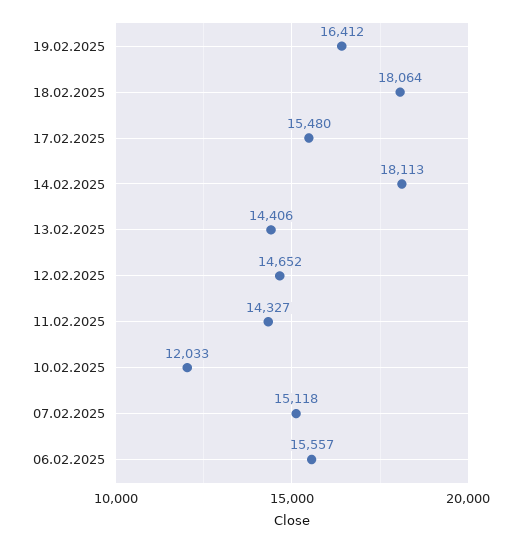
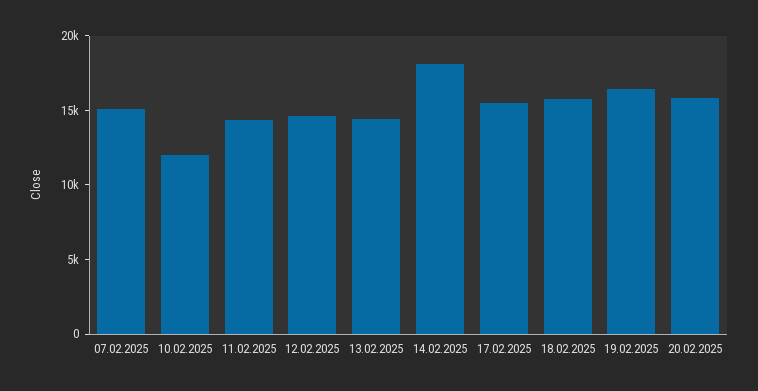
18.02.2025: 18064 -> 16000
06.02.2025: 15557 -> none
20.02.2025: none -> 16000

